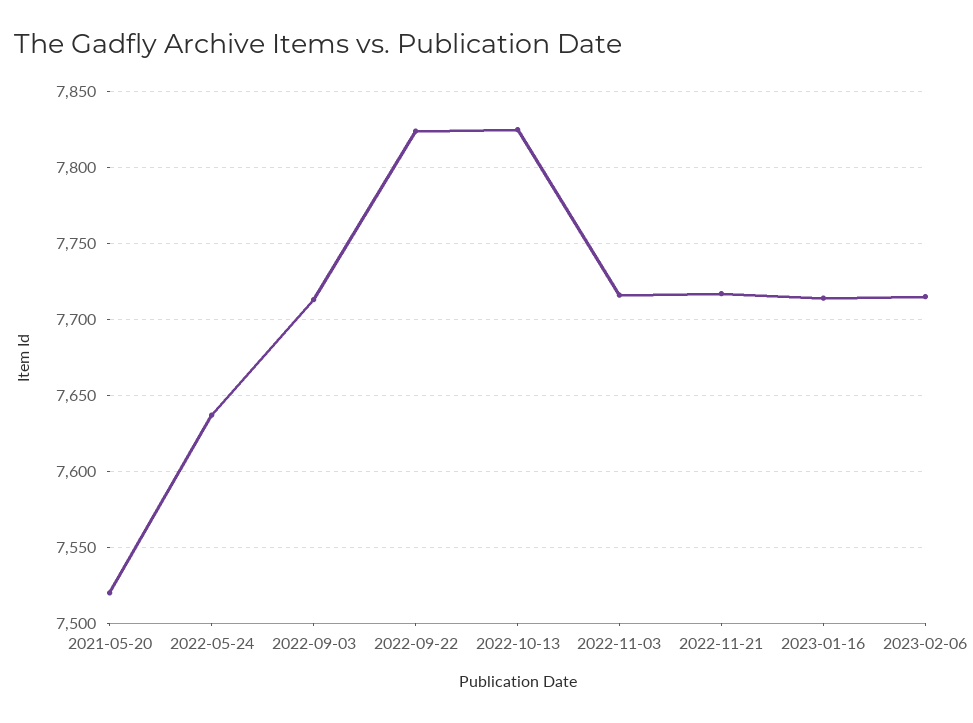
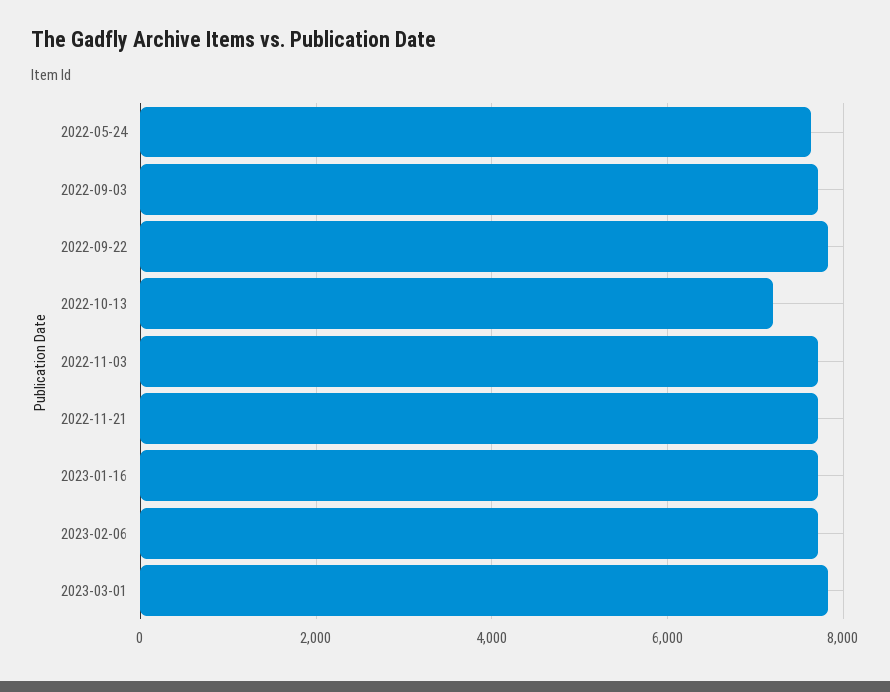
2021-05-20: 7520 -> none
2022-10-13: 7825 -> 7200
2023-03-01: none -> 7800

